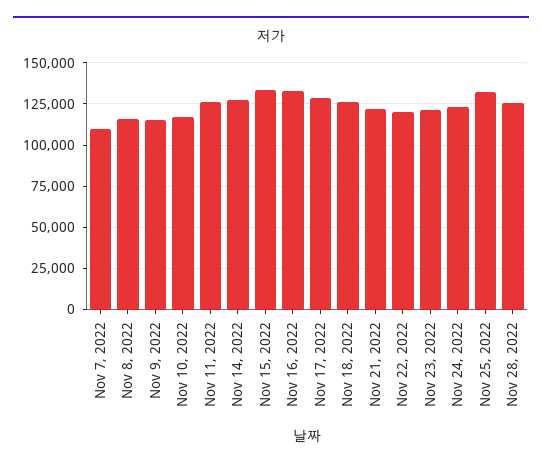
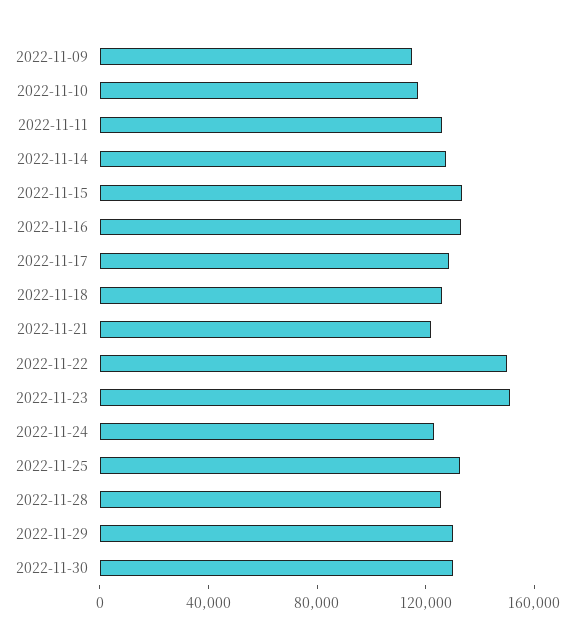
Nov 7, 2022: 110000 -> none
Nov 8, 2022: 115000 -> none
Nov 22, 2022: 120000 -> 150000
Nov 23, 2022: 120000 -> 150000
2022-11-29: none -> 130000
2022-11-30: none -> 130000

